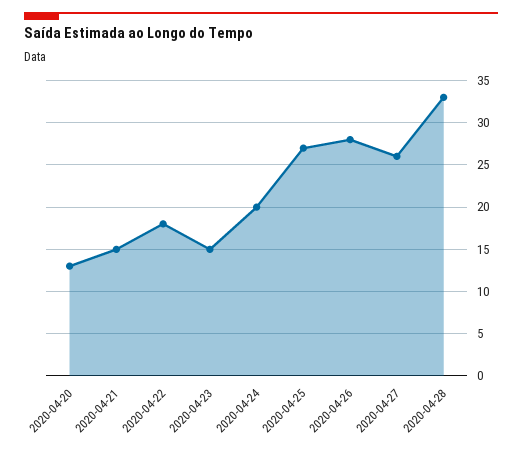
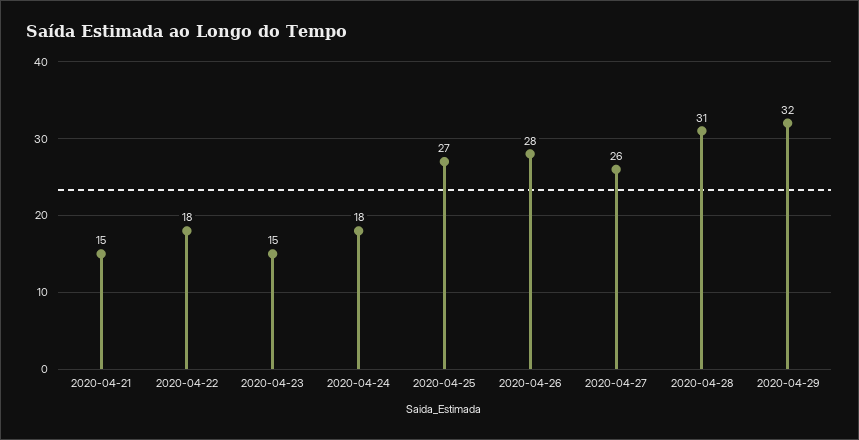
2020-04-20: 13 -> none
2020-04-24: 20 -> 18
2020-04-28: 33 -> 31
2020-04-29: none -> 32

